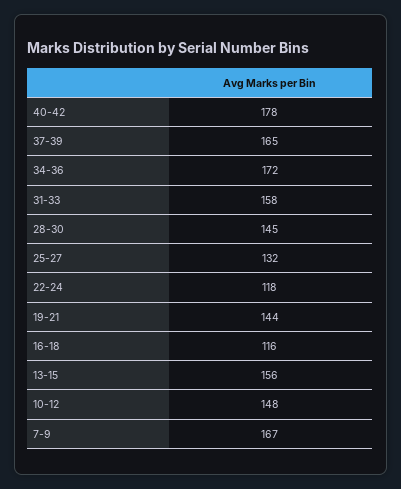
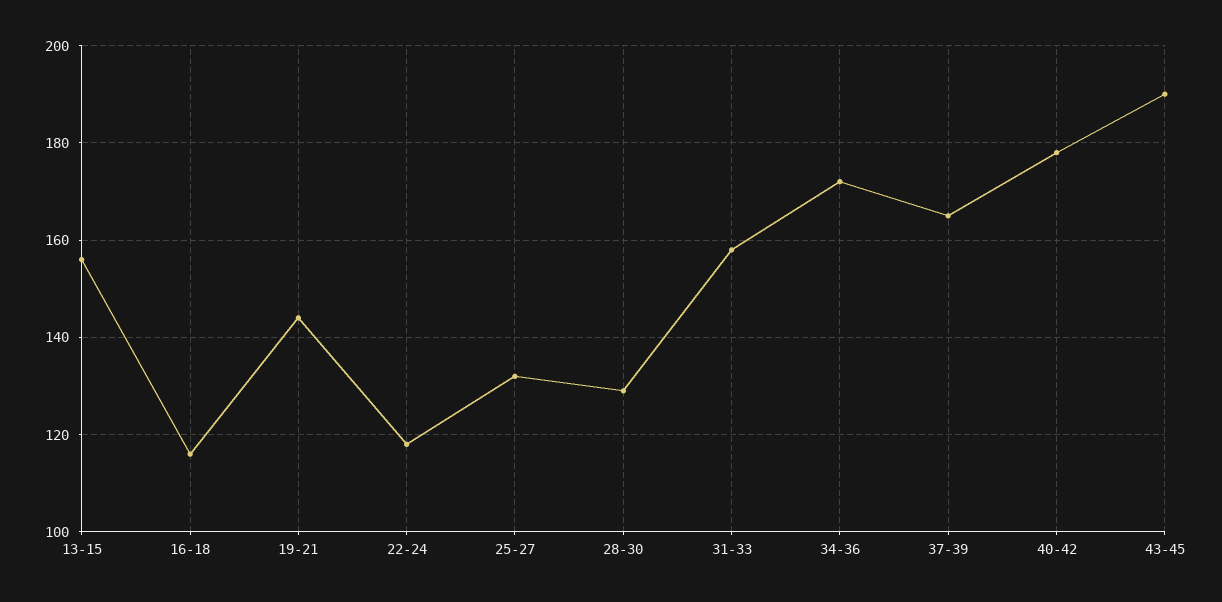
28-30: 145 -> 130
10-12: 148 -> none
7-9: 167 -> none
43-45: none -> 190

